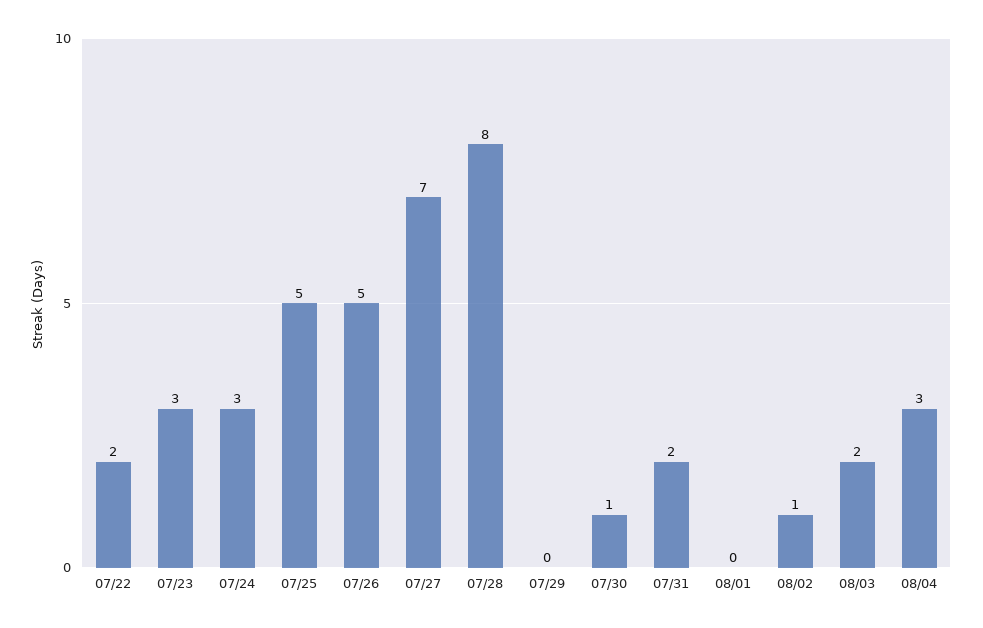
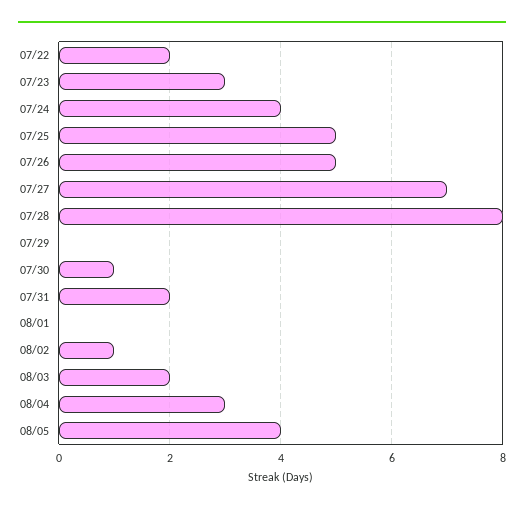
07/24: 3 -> 4
08/05: none -> 4

